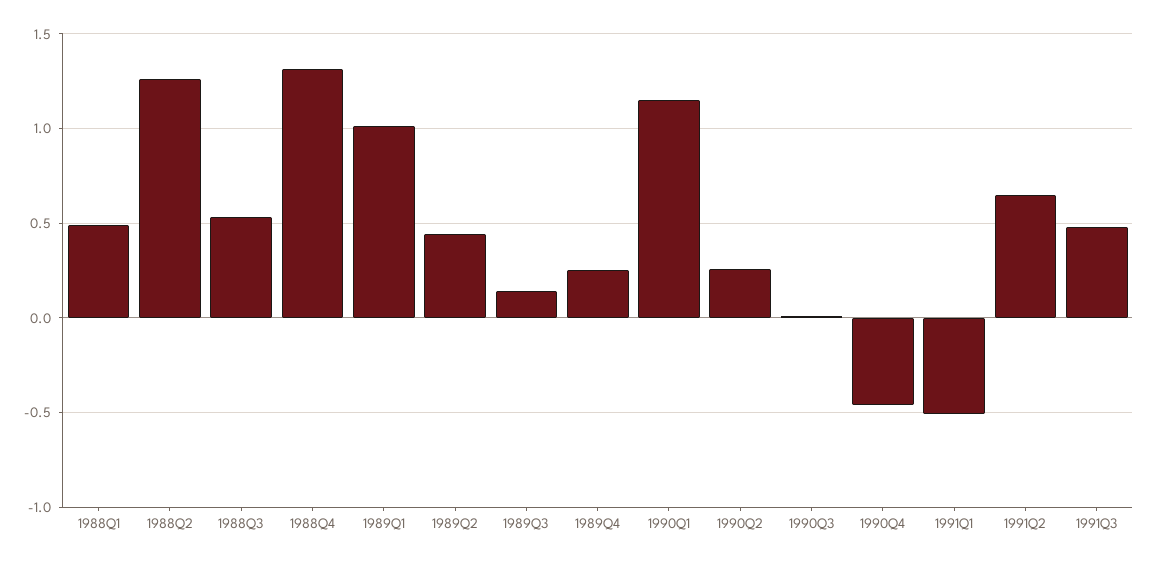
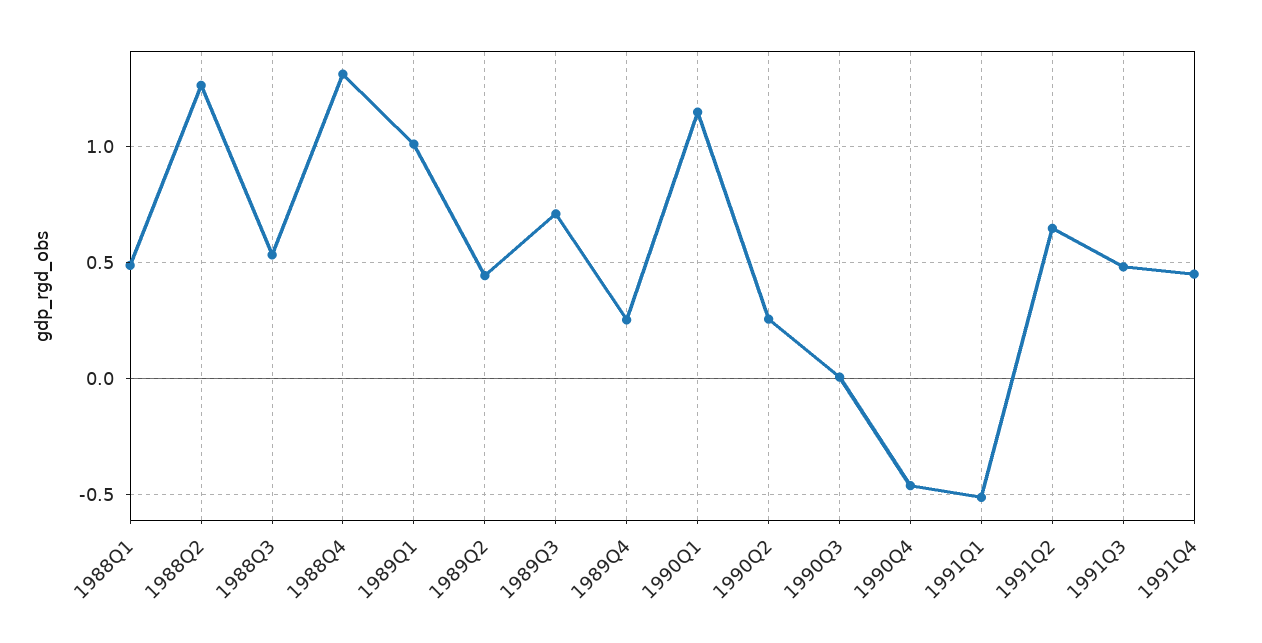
1989Q3: 0.15 -> 0.7
1991Q4: none -> 0.45

